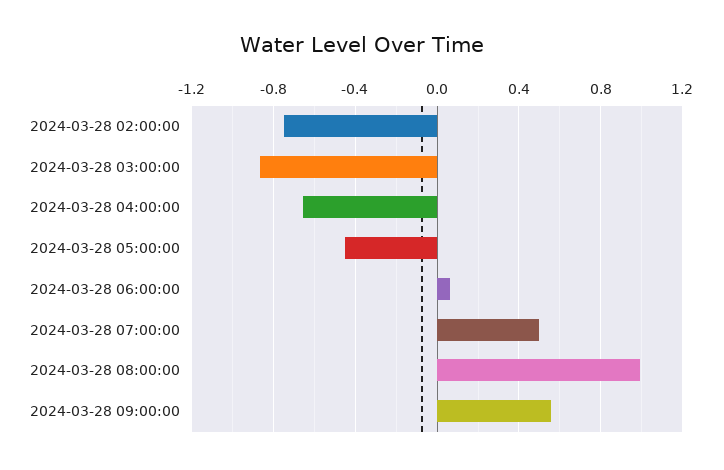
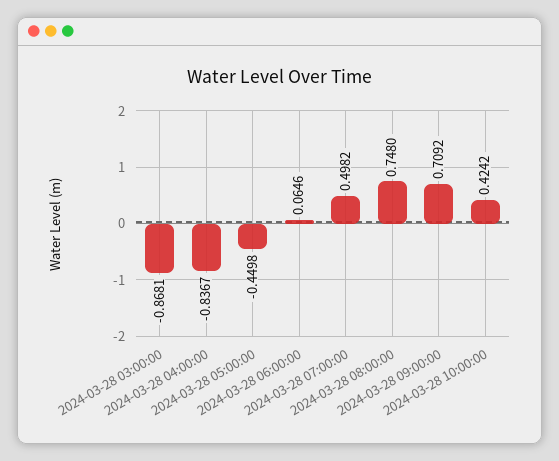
2024-03-28 02:00:00: -0.75 -> none
2024-03-28 04:00:00: -0.65 -> -0.8367
2024-03-28 08:00:00: 1 -> 0.748
2024-03-28 09:00:00: 0.55 -> 0.7092
2024-03-28 10:00:00: none -> 0.4242

